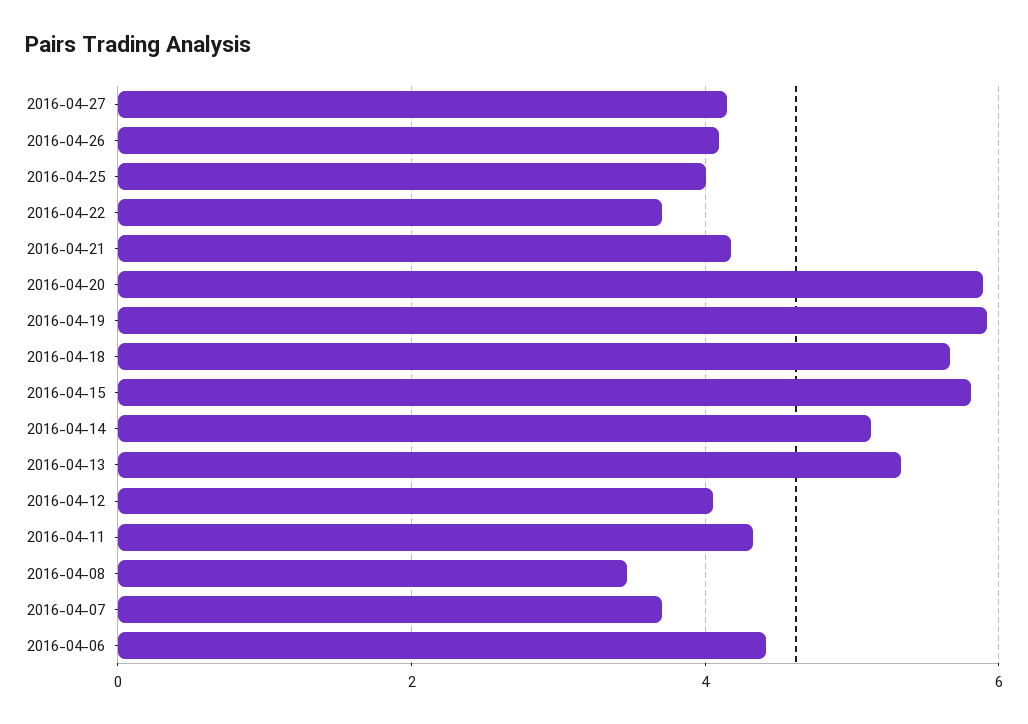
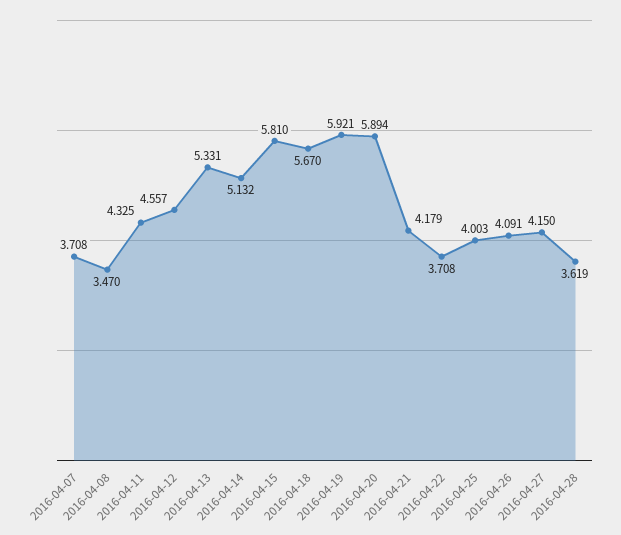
2016-04-12: 4 -> 4.557
2016-04-06: 4.4 -> none
2016-04-28: none -> 3.619

